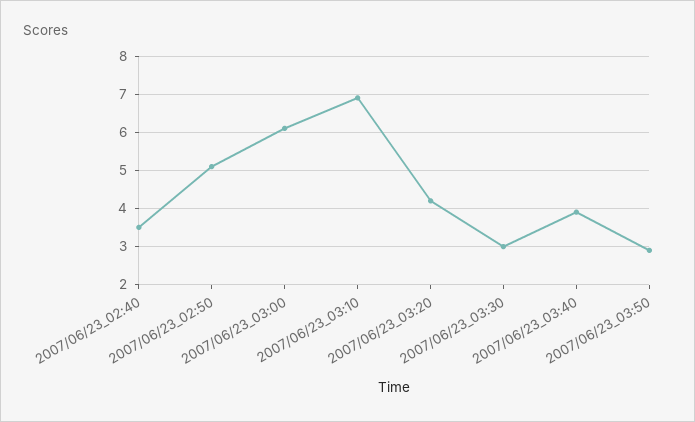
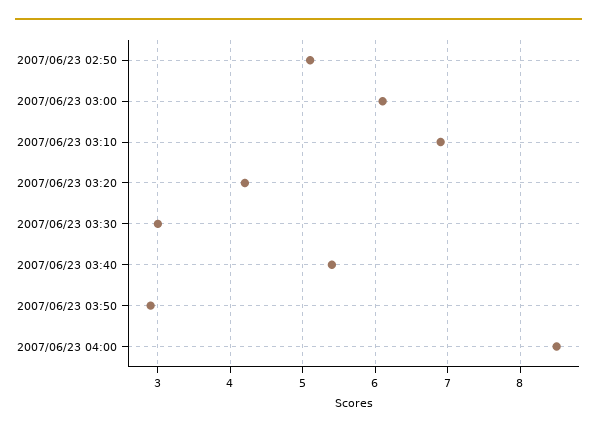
2007/06/23_02:40: 3.5 -> none
2007/06/23_03:40: 4 -> 5.4
2007/06/23 04:00: none -> 8.5

